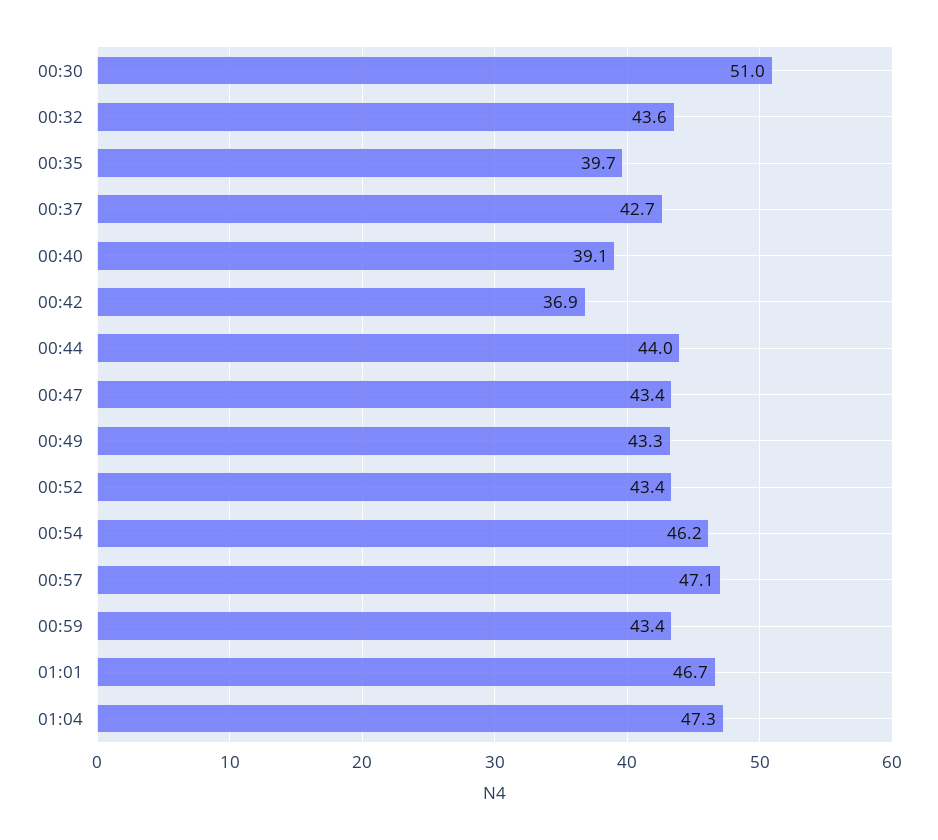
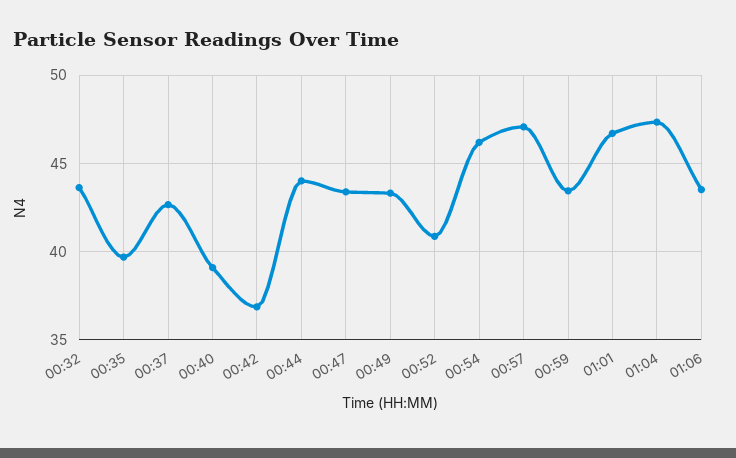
00:30: 51 -> none
00:52: 43.4 -> 41
01:06: none -> 43.5

